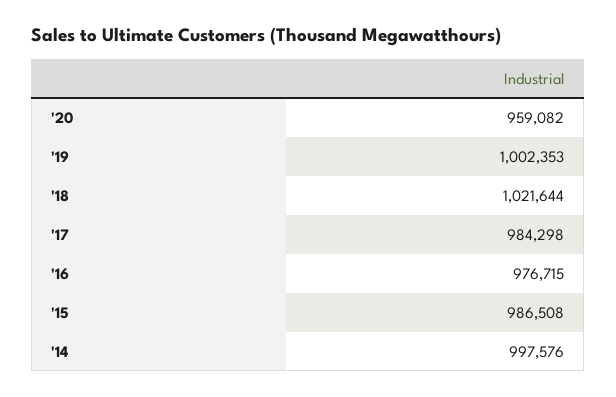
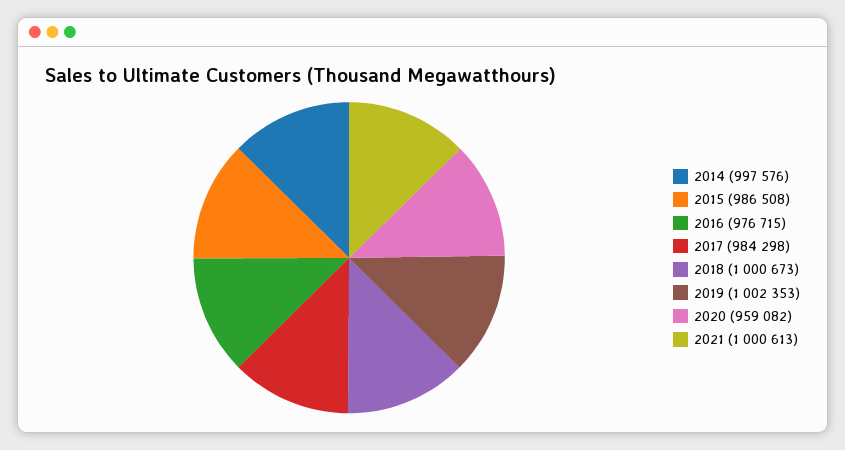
'18: 1021644 -> 1000673
2021: none -> 1000613

